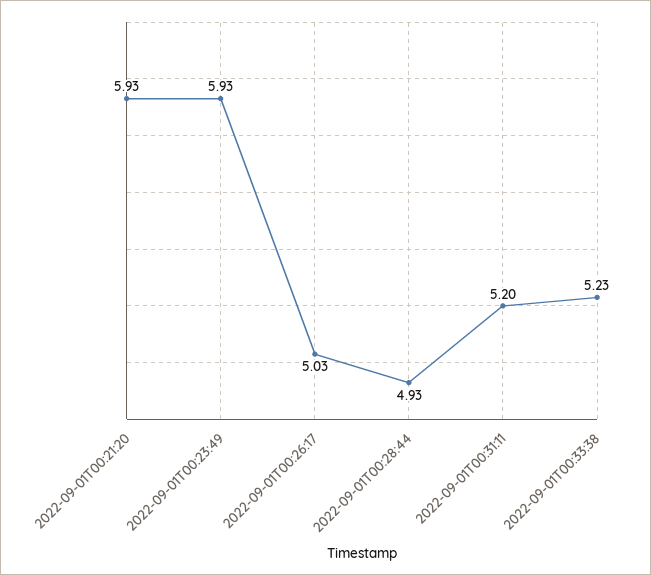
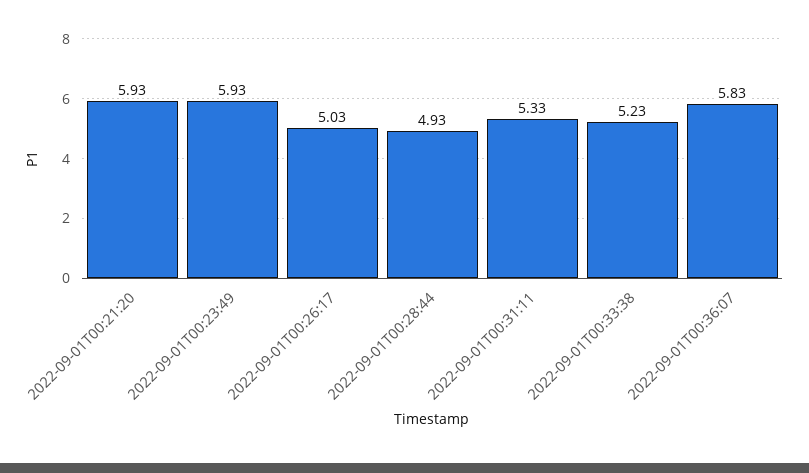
2022-09-01T00:31:11: 5.2 -> 5.33
2022-09-01T00:36:07: none -> 5.83

